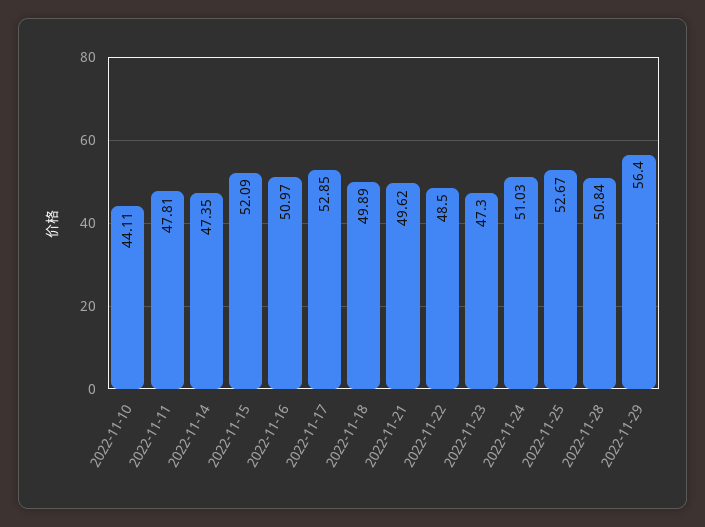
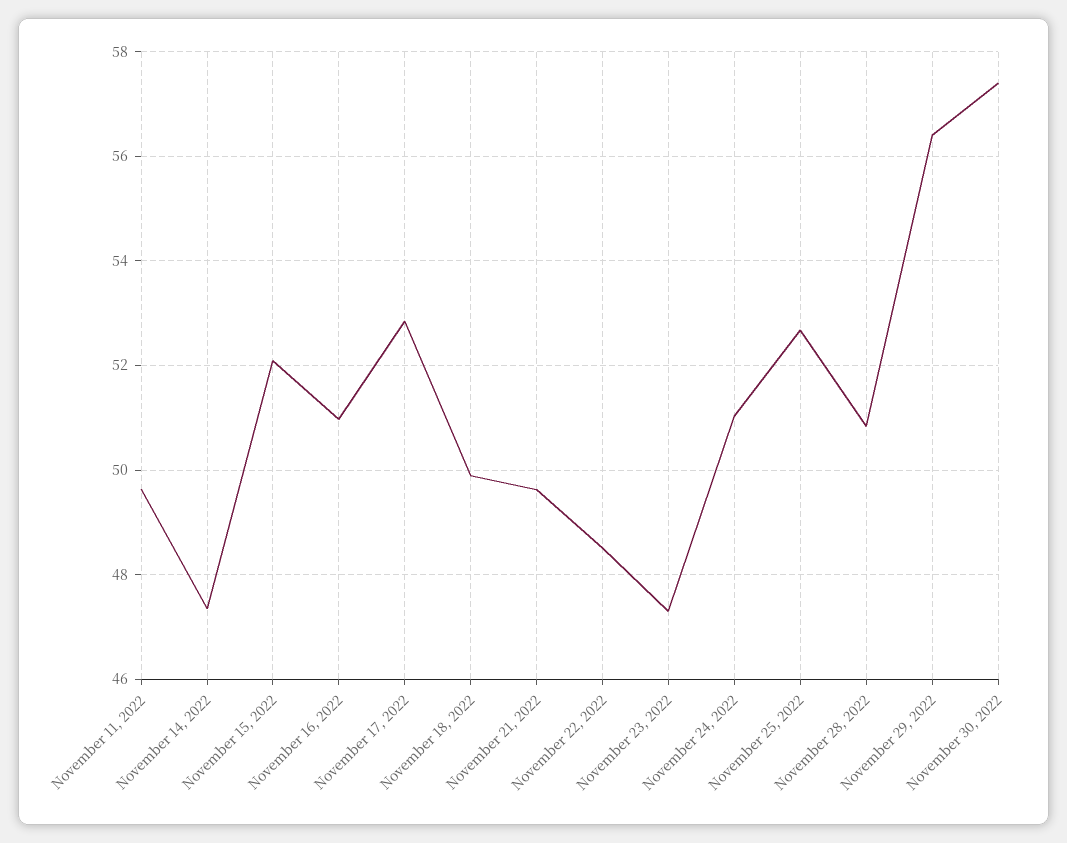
2022-11-10: 44.11 -> none
2022-11-11: 47.81 -> 49.6
November 30, 2022: none -> 57.4

